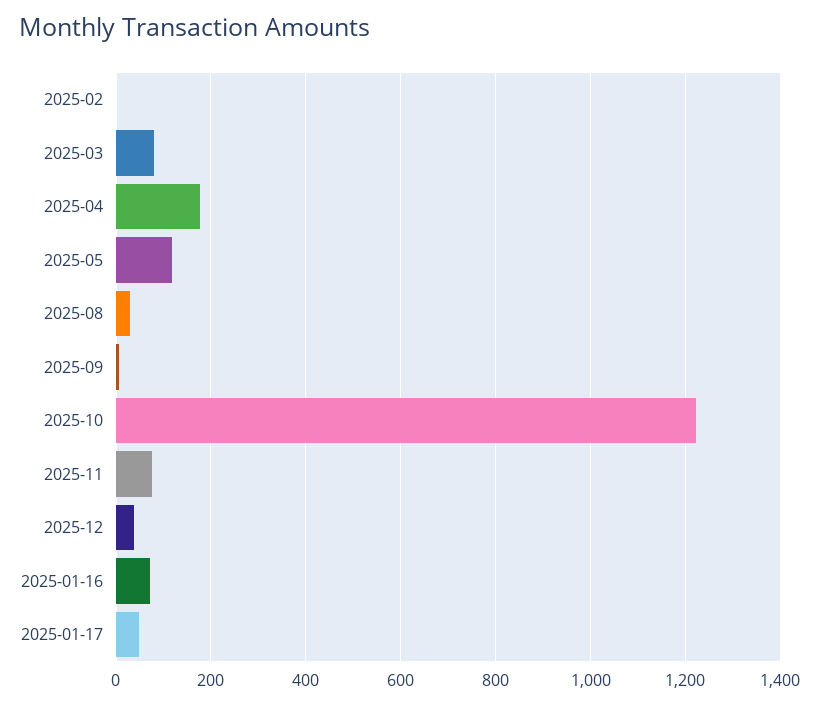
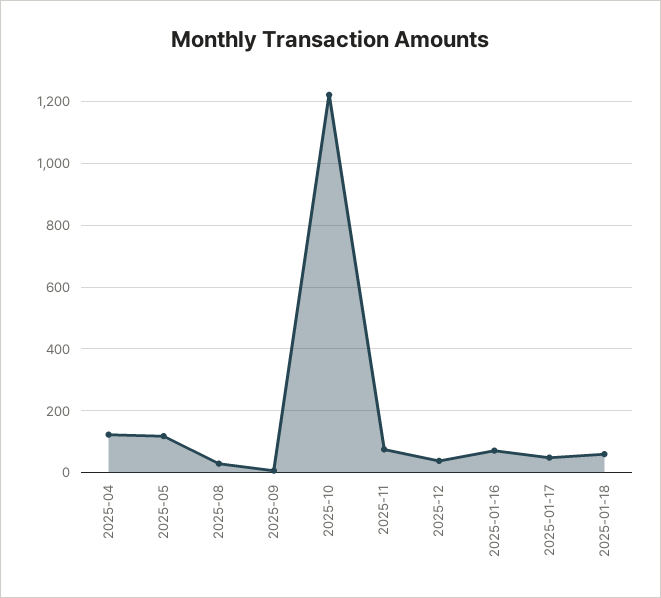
2025-02: 0 -> none
2025-03: 80 -> none
2025-04: 180 -> 120
2025-01-18: none -> 60

